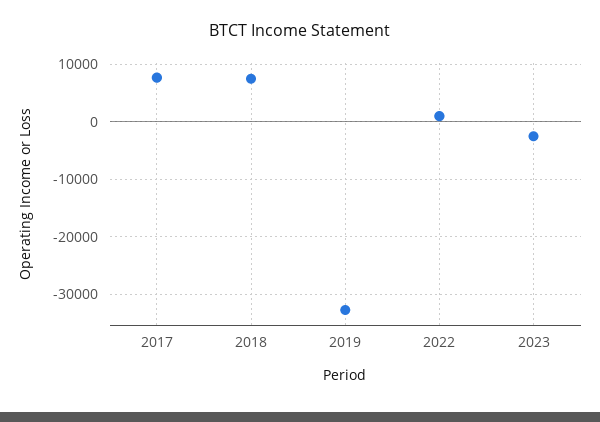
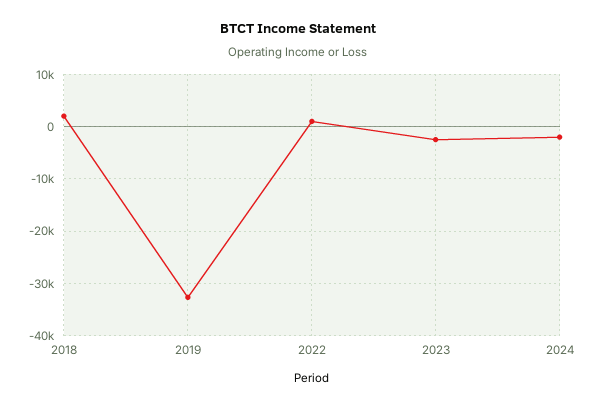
2017: 8000 -> none
2018: 8000 -> 2000
2024: none -> -2000

